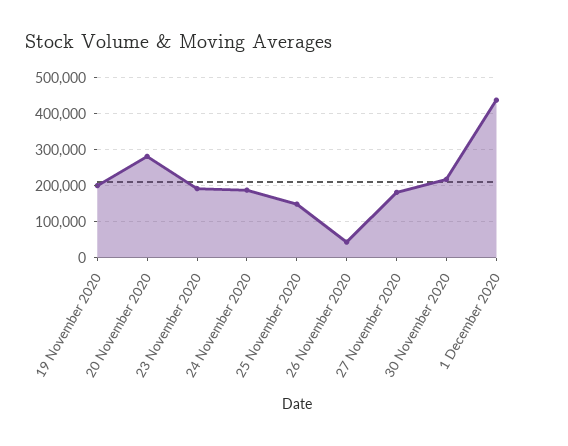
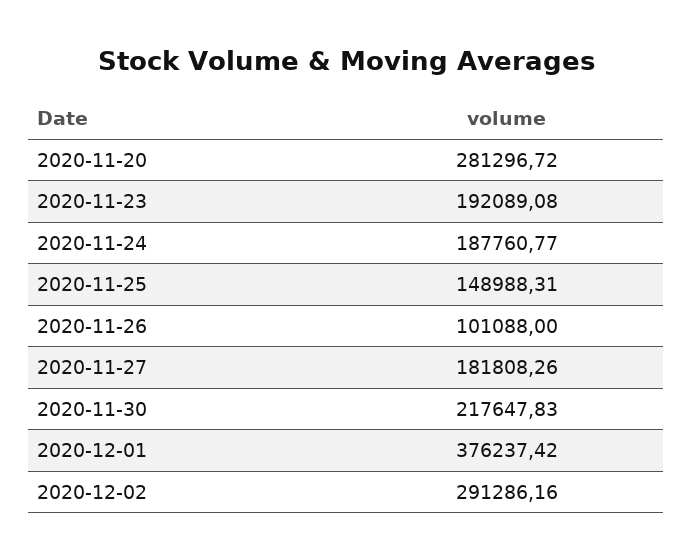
19 November 2020: 200000 -> none
26 November 2020: 40000 -> 101088
1 December 2020: 440000 -> 376237.42
2020-12-02: none -> 291286.16

